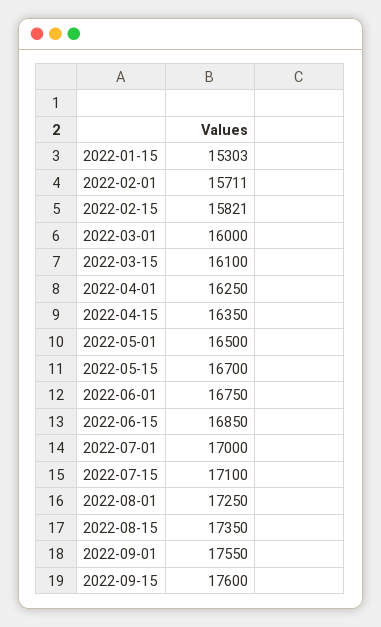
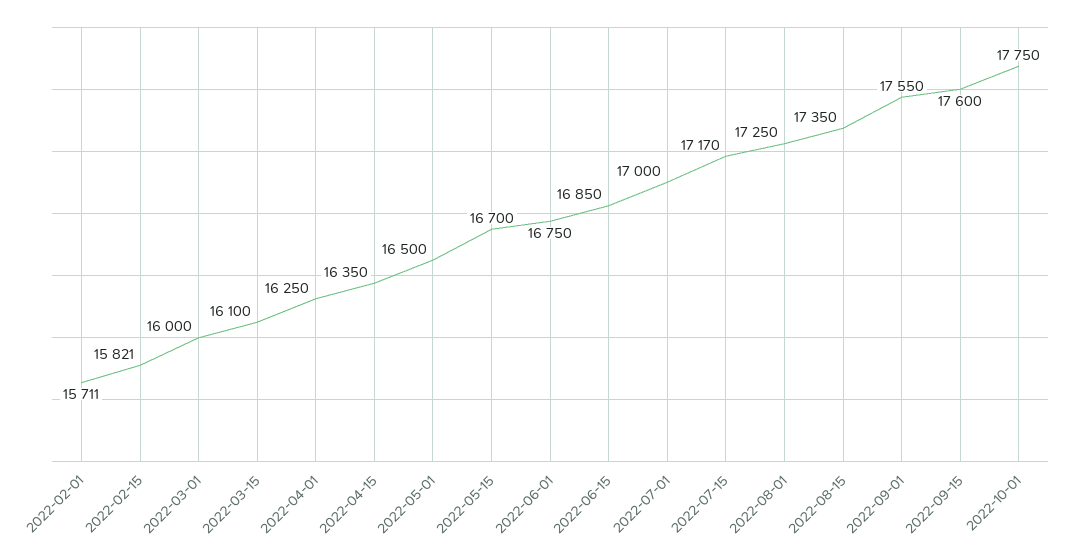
2022-01-15: 15303 -> none
2022-07-15: 17100 -> 17170
2022-10-01: none -> 17750

